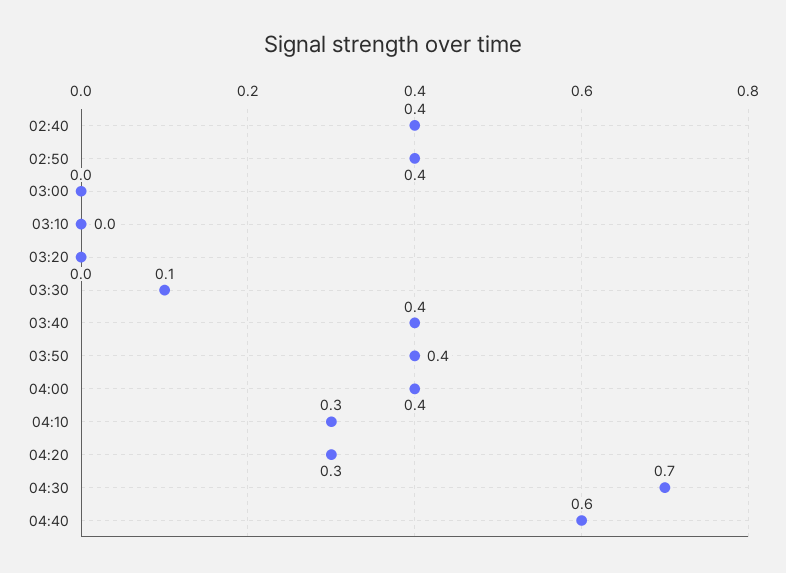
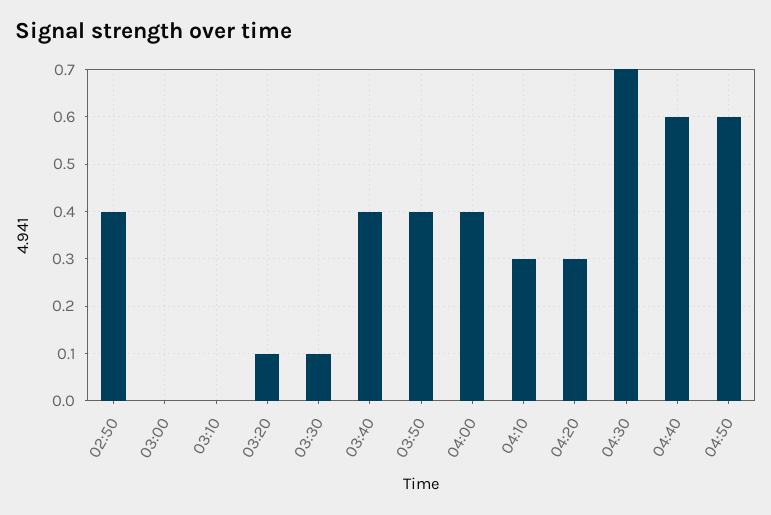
02:40: 0.4 -> none
03:20: 0 -> 0.1
04:50: none -> 0.6

